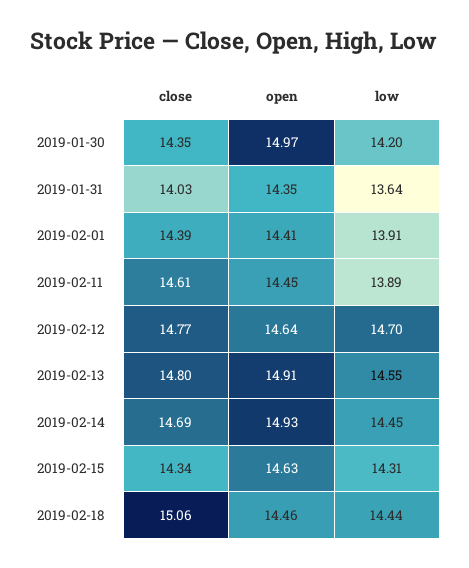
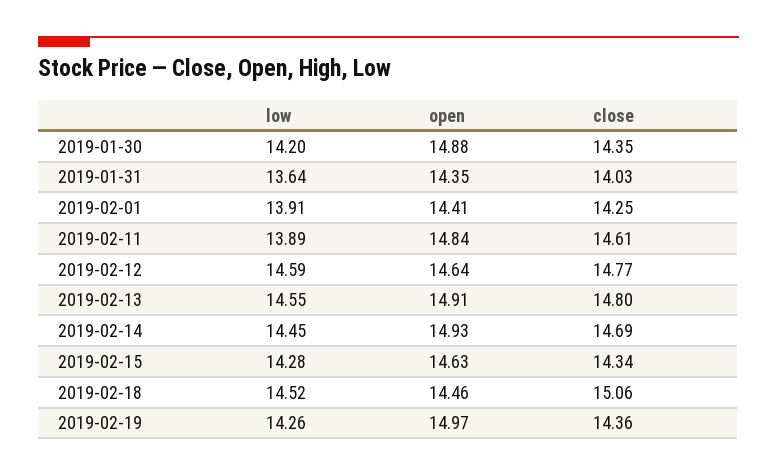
open, 2019-01-30: 14.97 -> 14.88
close, 2019-02-01: 14.39 -> 14.25
open, 2019-02-11: 14.45 -> 14.84
low, 2019-02-12: 14.7 -> 14.59
low, 2019-02-15: 14.31 -> 14.28
low, 2019-02-18: 14.44 -> 14.52
low, 2019-02-19: none -> 14.26
open, 2019-02-19: none -> 14.97
close, 2019-02-19: none -> 14.36

